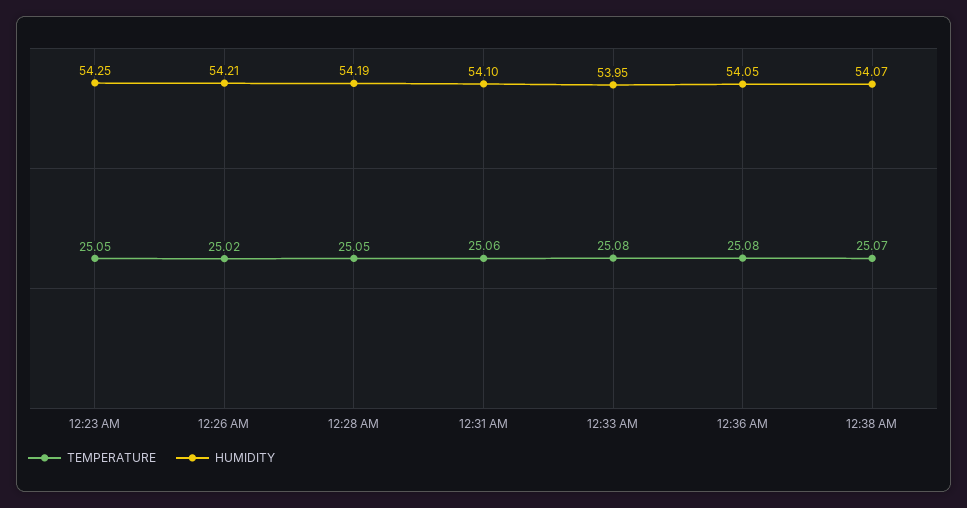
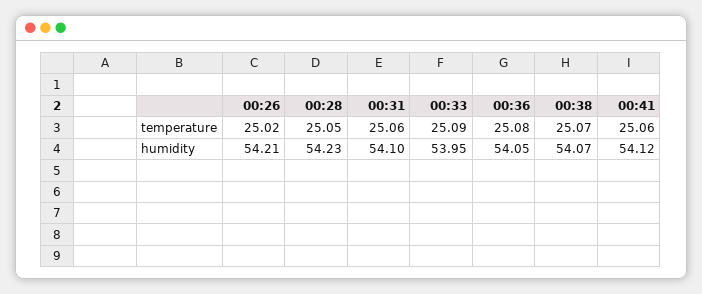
TEMPERATURE, 12:23 AM: 25.05 -> none
HUMIDITY, 12:23 AM: 54.25 -> none
HUMIDITY, 12:28 AM: 54.19 -> 54.23
TEMPERATURE, 12:33 AM: 25.08 -> 25.09
TEMPERATURE, 00:41: none -> 25.06
HUMIDITY, 00:41: none -> 54.12

